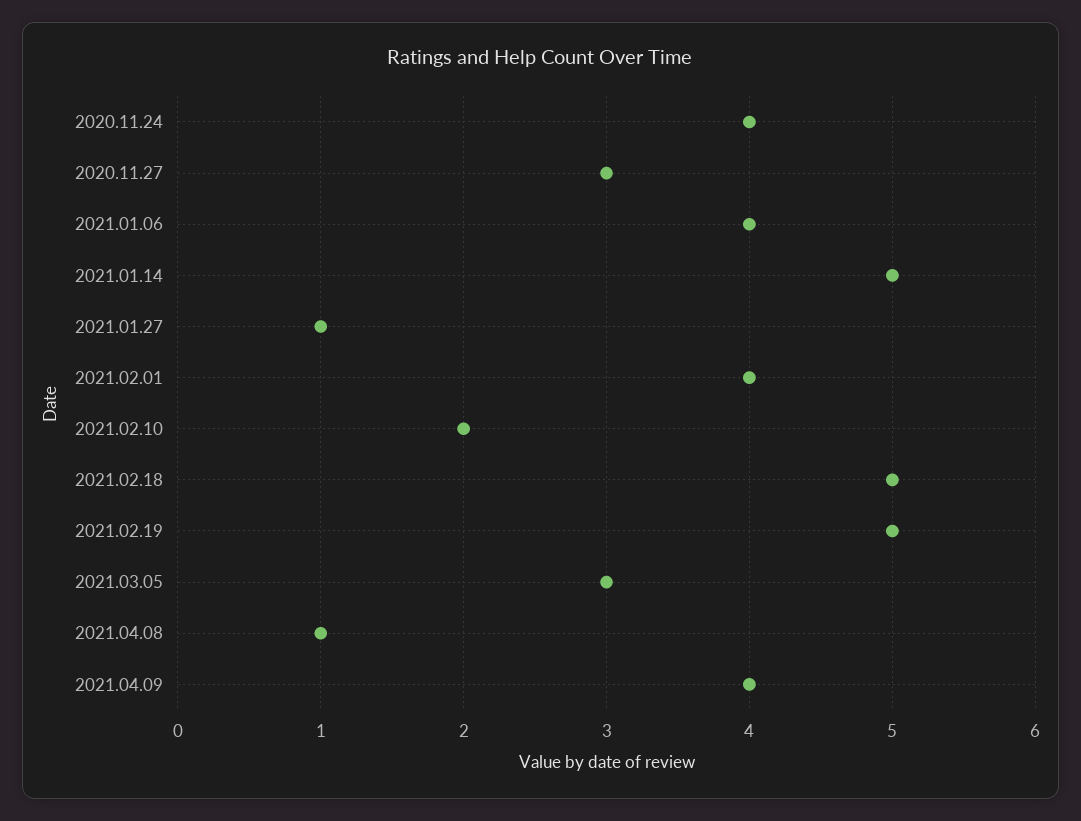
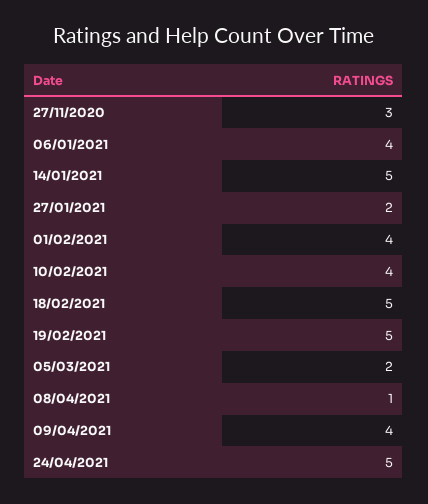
2020.11.24: 4 -> none
2021.01.27: 1 -> 2
2021.02.10: 2 -> 4
2021.03.05: 3 -> 2
24/04/2021: none -> 5

